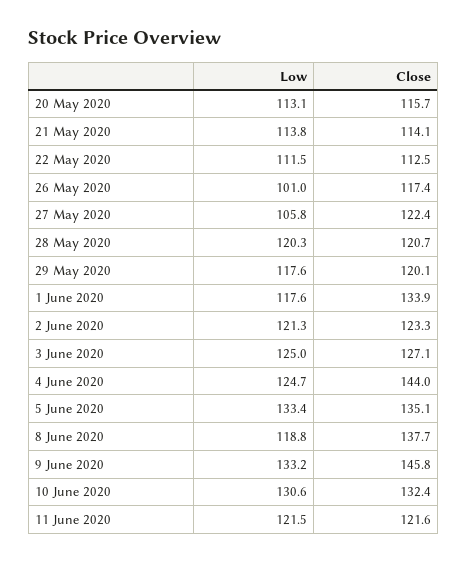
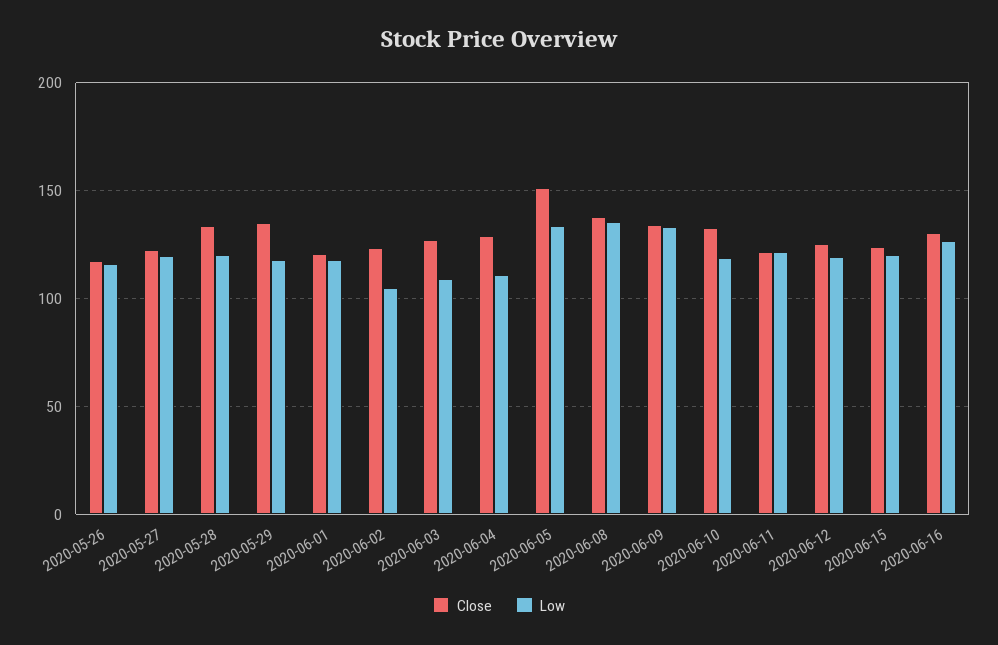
Low, 20 May 2020: 113.1 -> none
Close, 20 May 2020: 115.7 -> none
Low, 21 May 2020: 113.8 -> none
Close, 21 May 2020: 114.1 -> none
Low, 22 May 2020: 111.5 -> none
Close, 22 May 2020: 112.5 -> none
Low, 26 May 2020: 101 -> 115
Low, 27 May 2020: 105.8 -> 120
Close, 28 May 2020: 120.7 -> 135
Close, 29 May 2020: 120.1 -> 135
Close, 1 June 2020: 133.9 -> 120
Low, 2 June 2020: 121.3 -> 105
Low, 3 June 2020: 125 -> 110
Low, 4 June 2020: 124.7 -> 110
Close, 4 June 2020: 144 -> 130
Close, 5 June 2020: 135.1 -> 150
Low, 8 June 2020: 118.8 -> 135
Close, 9 June 2020: 145.8 -> 135
Low, 10 June 2020: 130.6 -> 120
Close, 2020-06-12: none -> 125
Low, 2020-06-12: none -> 120
Close, 2020-06-15: none -> 125
Low, 2020-06-15: none -> 120
Close, 2020-06-16: none -> 130
Low, 2020-06-16: none -> 125

